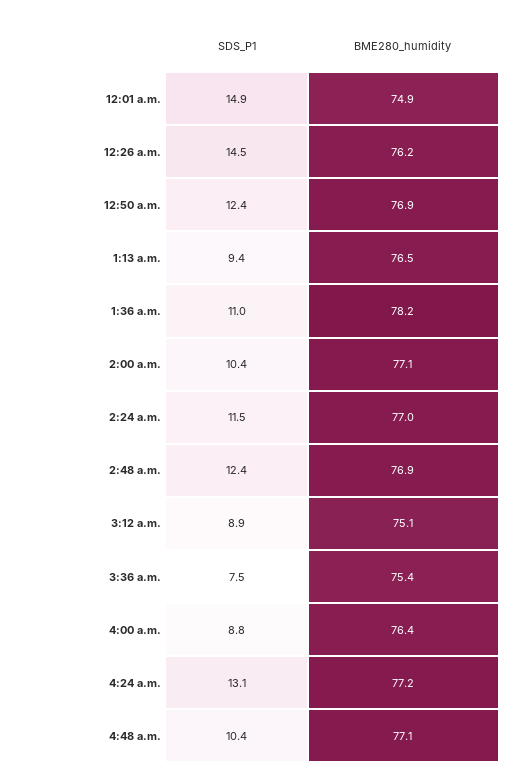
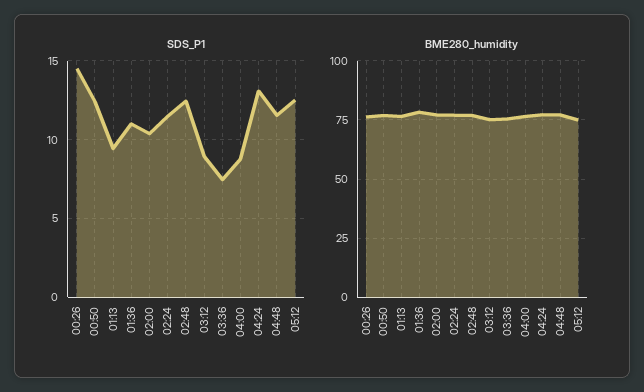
SDS_P1, 12:01 a.m.: 14.9 -> none
BME280_humidity, 12:01 a.m.: 74.9 -> none
SDS_P1, 4:48 a.m.: 10.4 -> 11.5
SDS_P1, 05:12: none -> 12.5
BME280_humidity, 05:12: none -> 75

